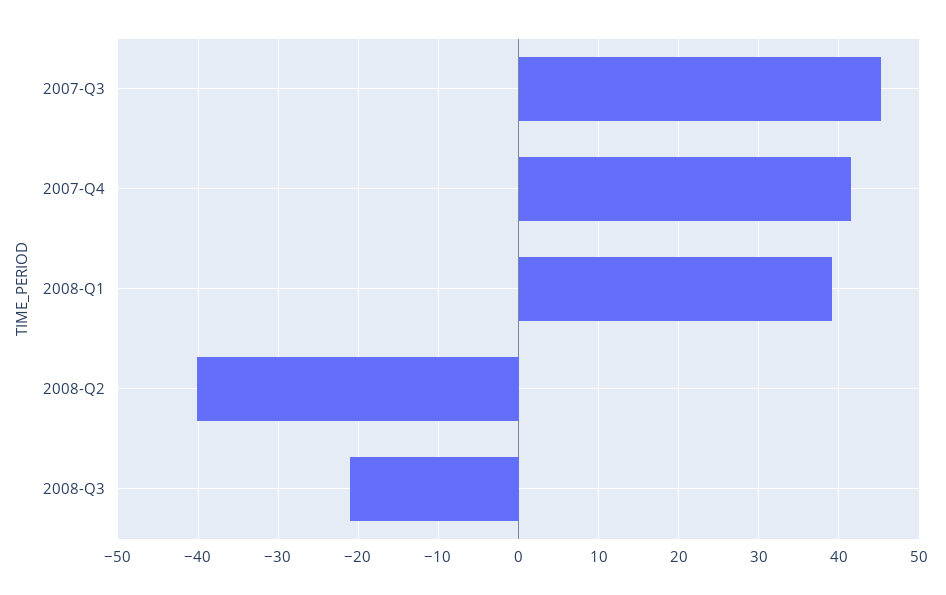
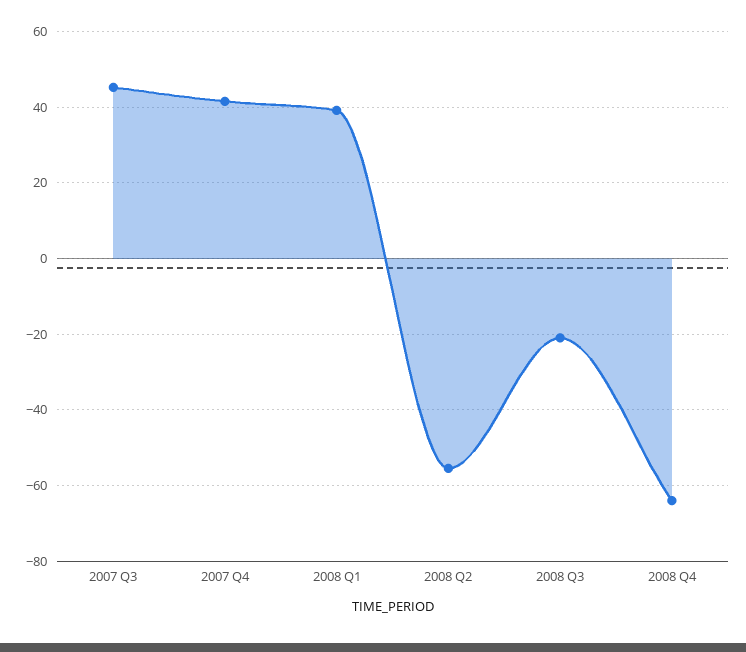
2008-Q2: -40 -> -56
2008 Q4: none -> -64

